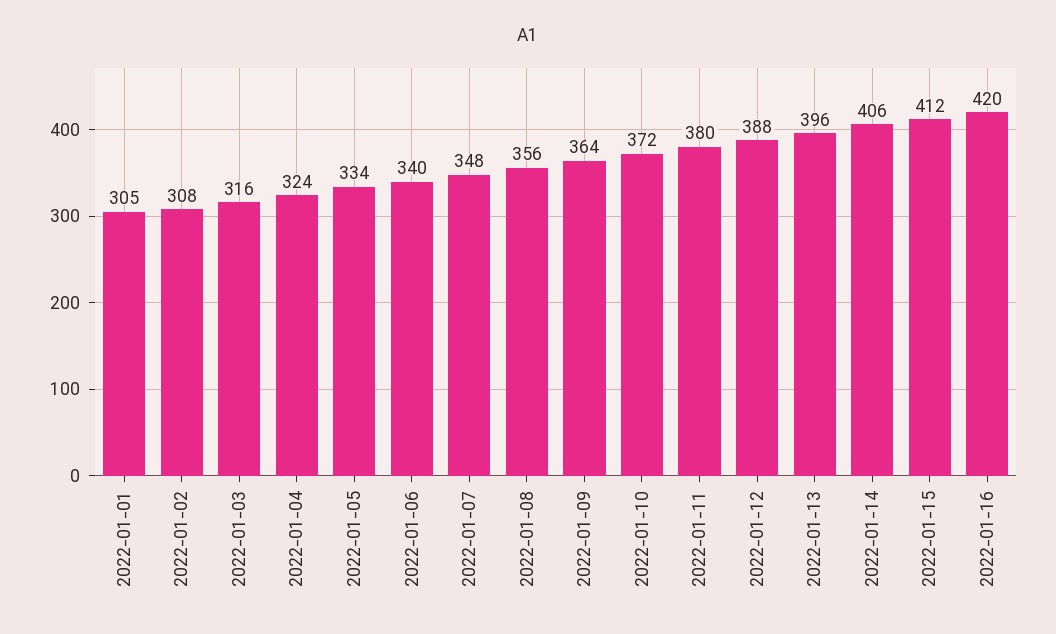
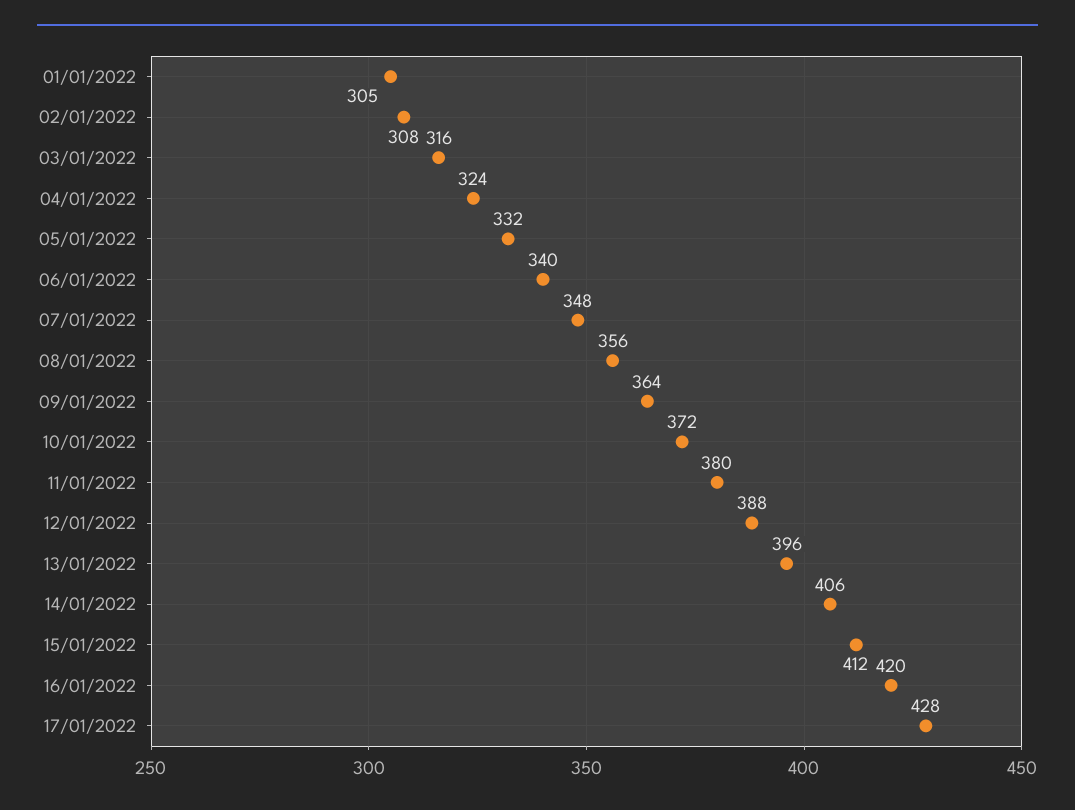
2022-01-05: 334 -> 332
17/01/2022: none -> 428

